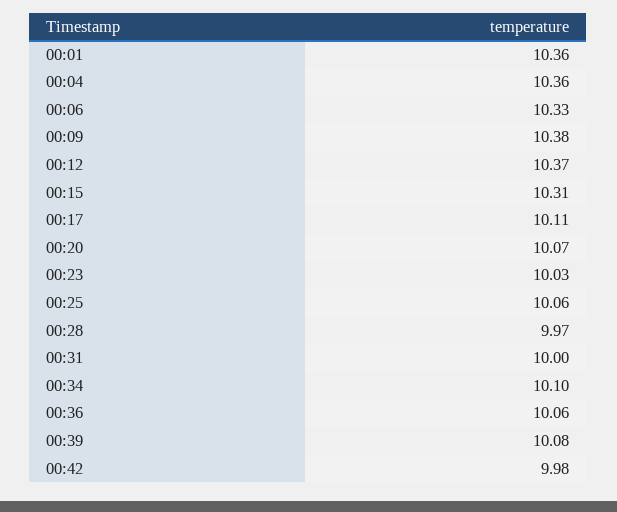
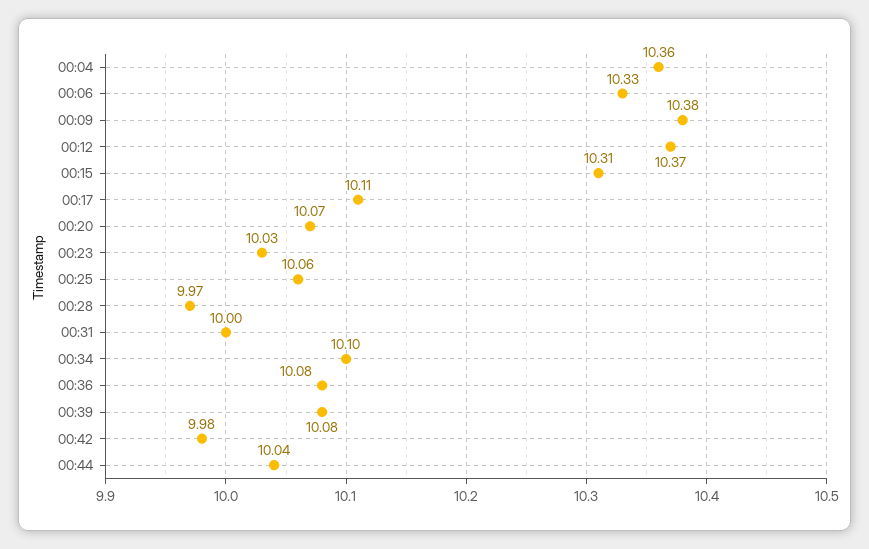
00:01: 10.36 -> none
00:36: 10.06 -> 10.08
00:44: none -> 10.04

